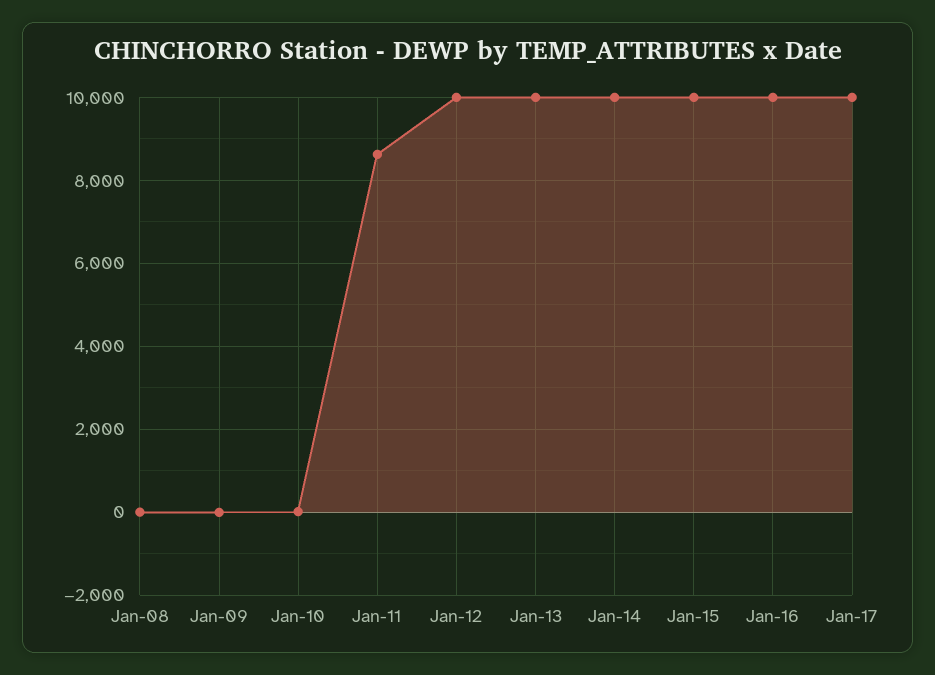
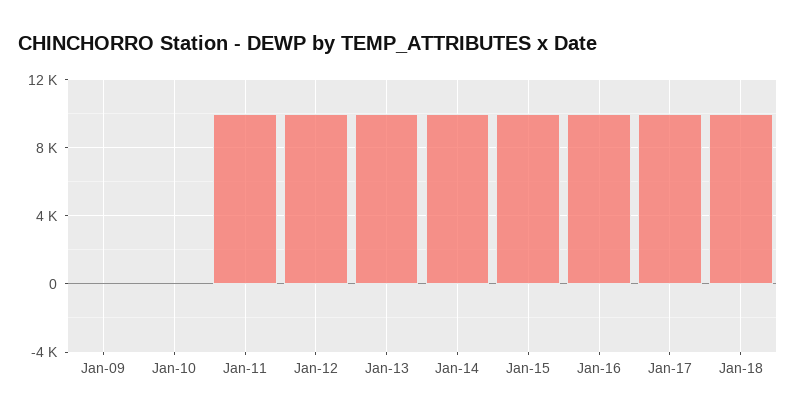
Jan-08: 0 -> none
Jan-11: 8600 -> 10000
Jan-18: none -> 10000

